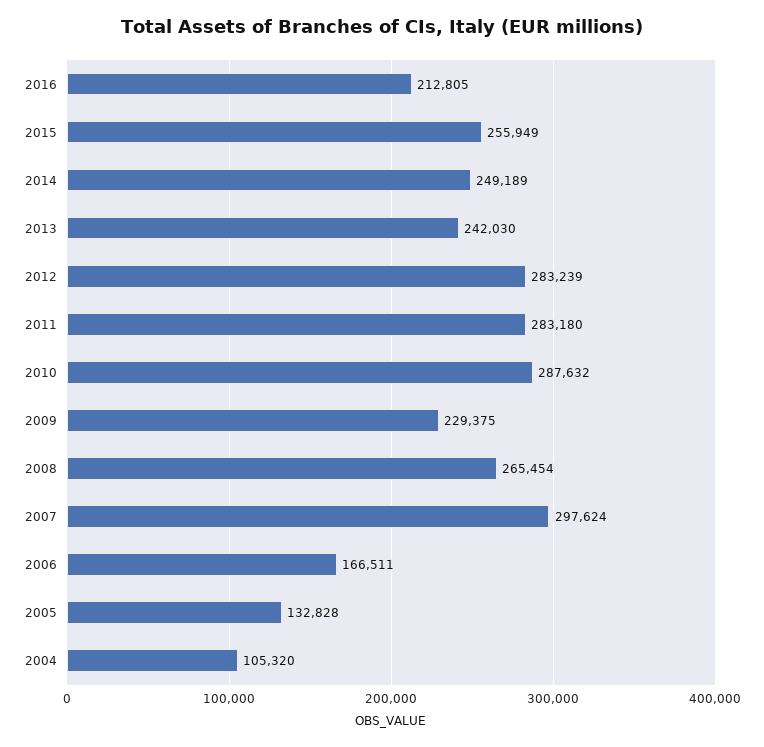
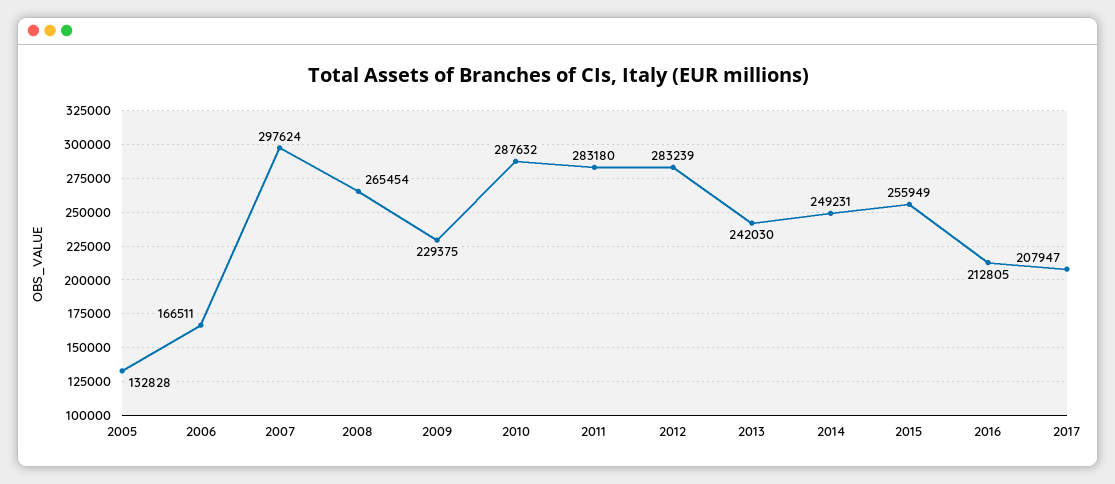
2014: 249189 -> 249231
2004: 105320 -> none
2017: none -> 207947

